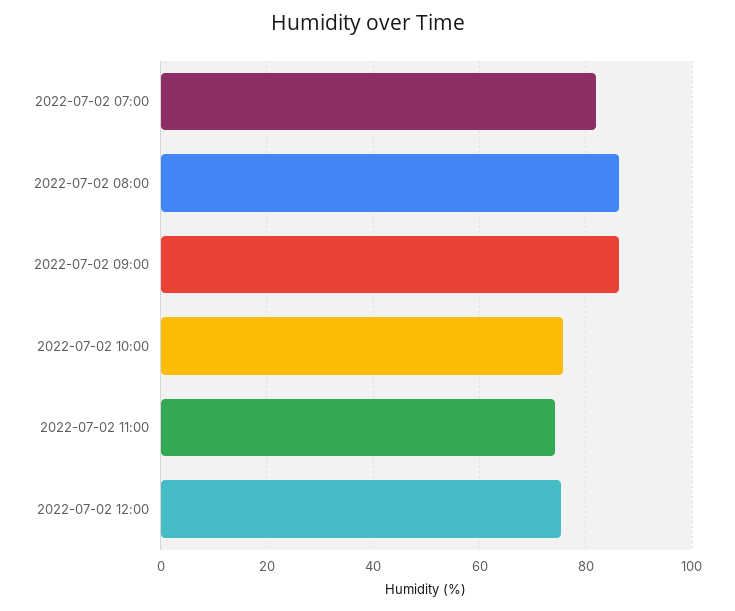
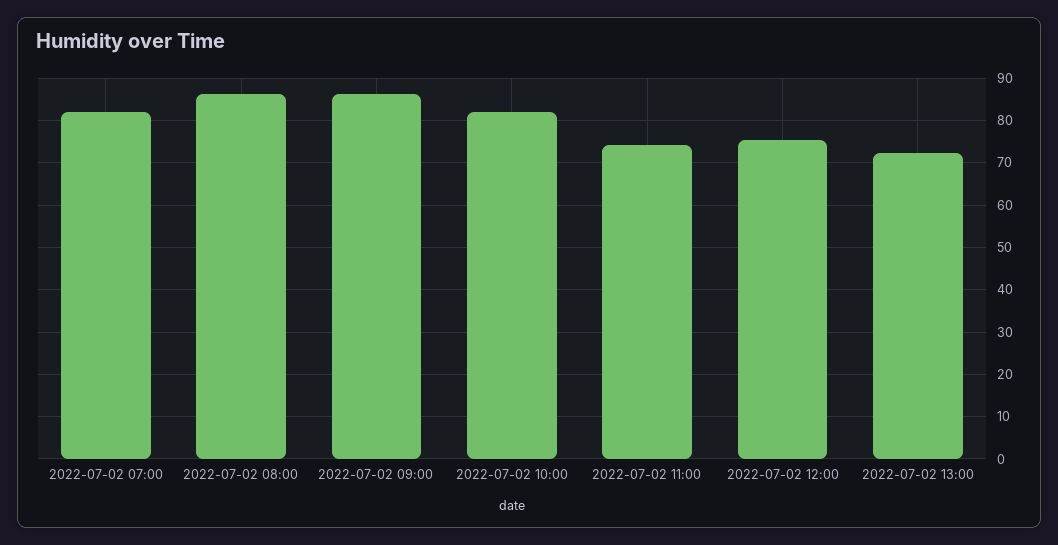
2022-07-02 10:00: 76 -> 82
2022-07-02 13:00: none -> 72

